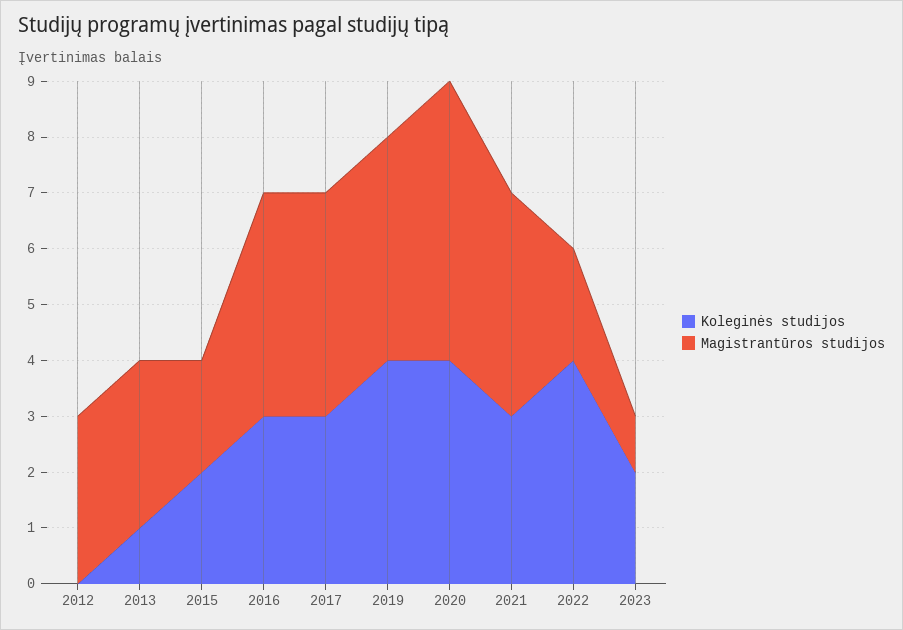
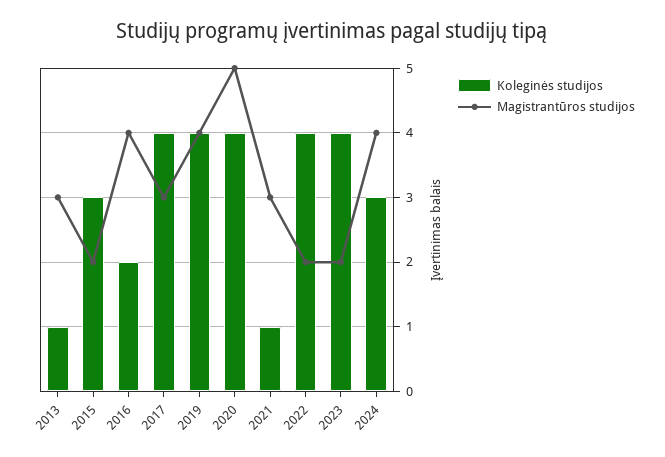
Koleginės studijos, 2012: 0 -> none
Magistrantūros studijos, 2012: 3 -> none
Koleginės studijos, 2015: 2 -> 3
Koleginės studijos, 2016: 3 -> 2
Koleginės studijos, 2017: 3 -> 4
Magistrantūros studijos, 2017: 4 -> 3
Koleginės studijos, 2021: 3 -> 1
Magistrantūros studijos, 2021: 4 -> 3
Koleginės studijos, 2023: 2 -> 4
Magistrantūros studijos, 2023: 1 -> 2
Koleginės studijos, 2024: none -> 3
Magistrantūros studijos, 2024: none -> 4

